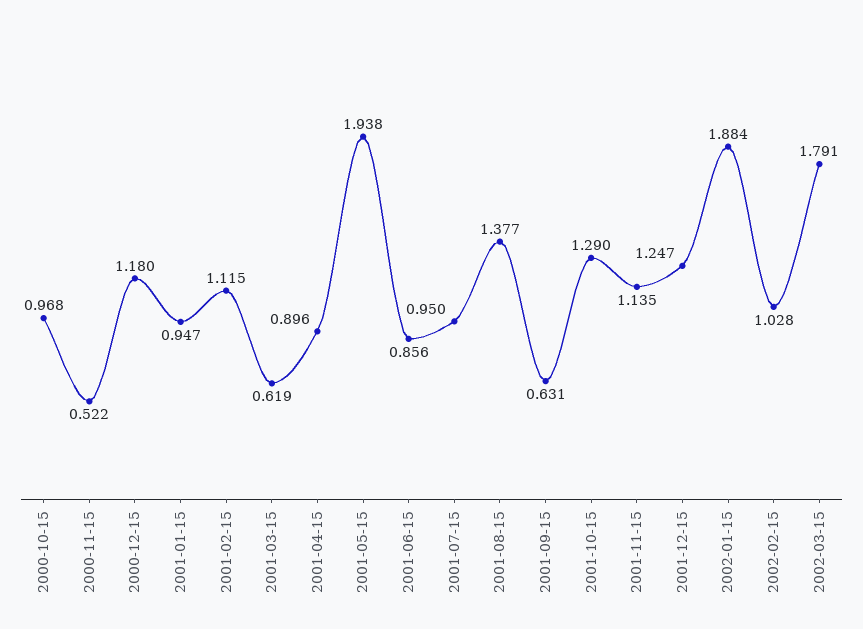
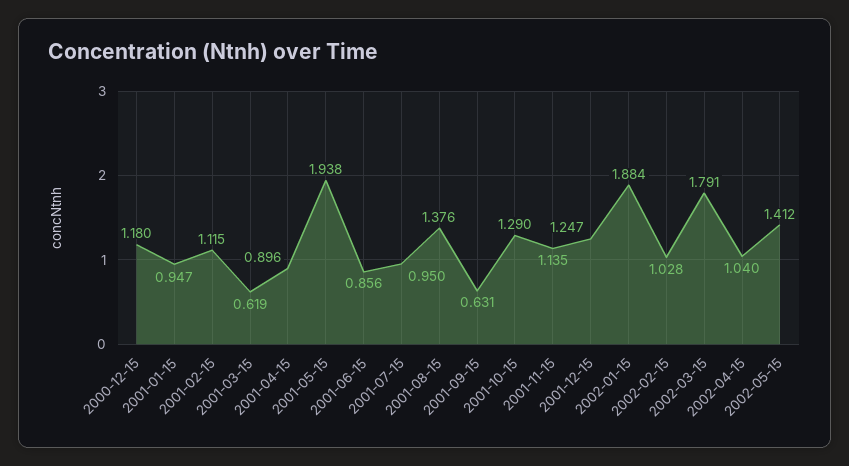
2000-10-15: 0.968 -> none
2000-11-15: 0.522 -> none
2001-08-15: 1.377 -> 1.376
2002-04-15: none -> 1.04
2002-05-15: none -> 1.412

